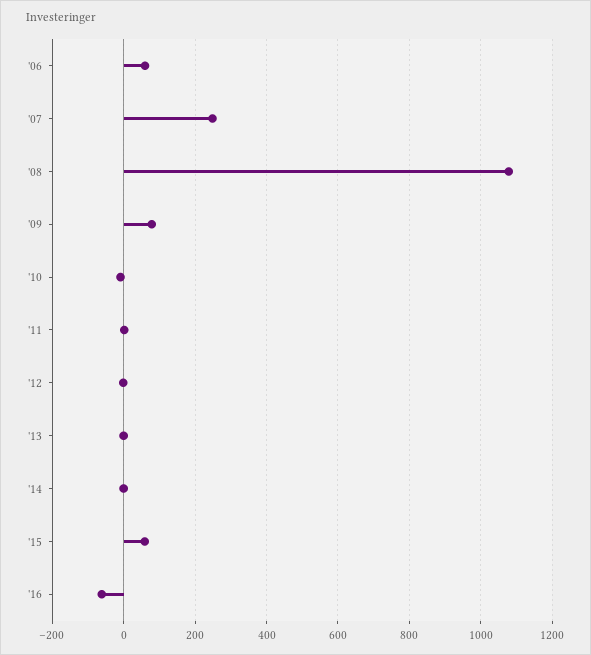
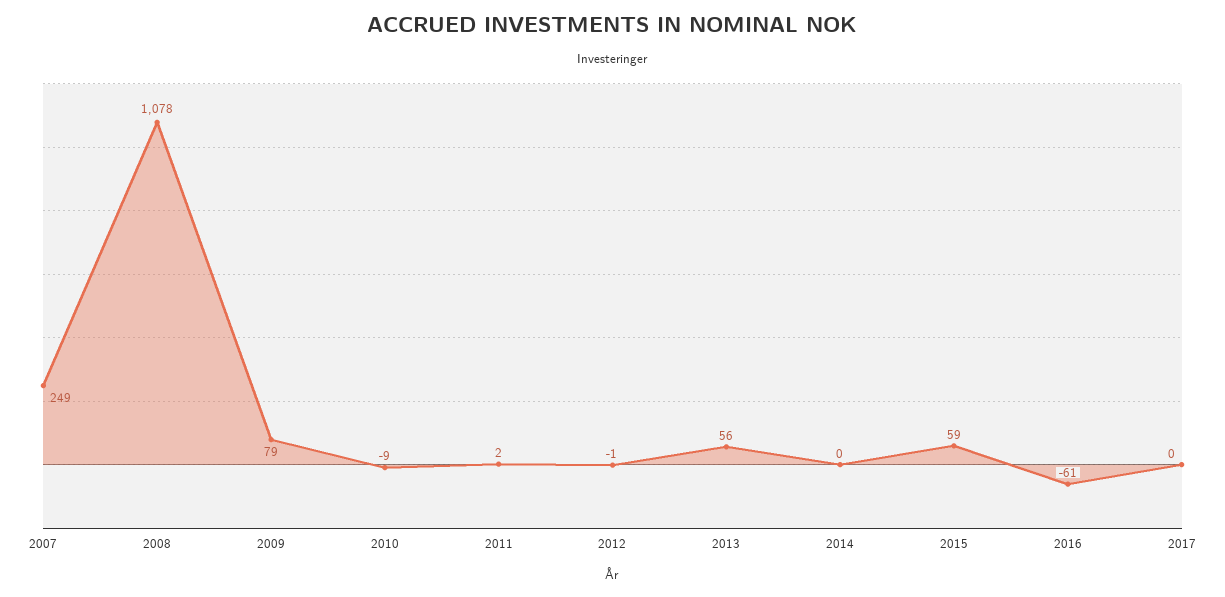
'06: 60 -> none
'13: 0 -> 56
2017: none -> 0

